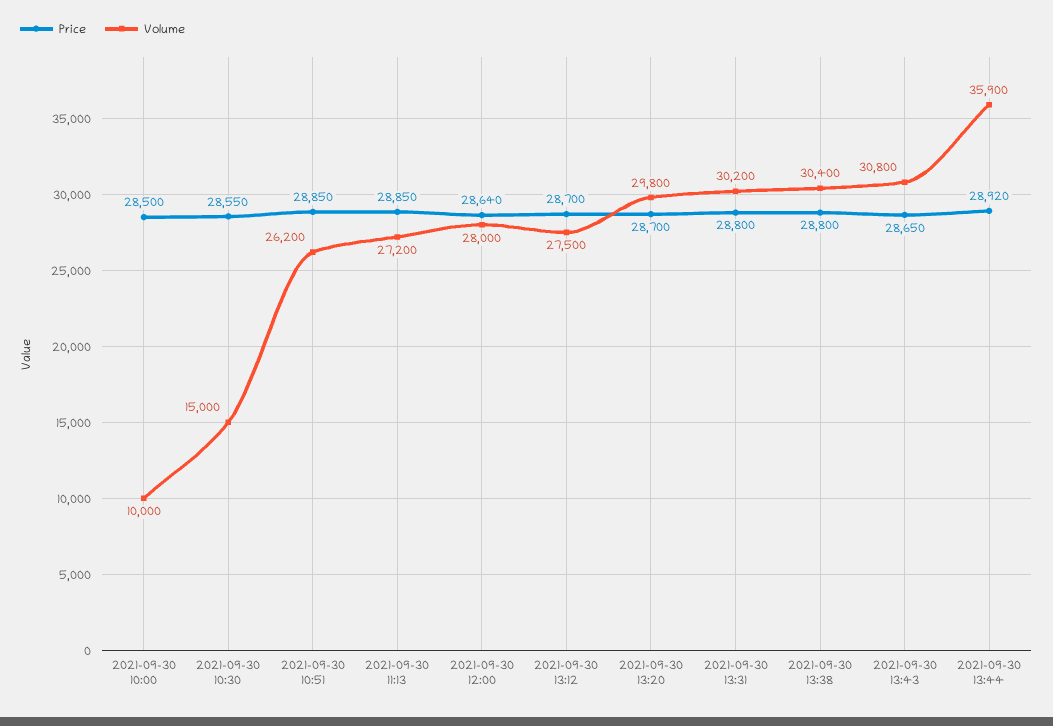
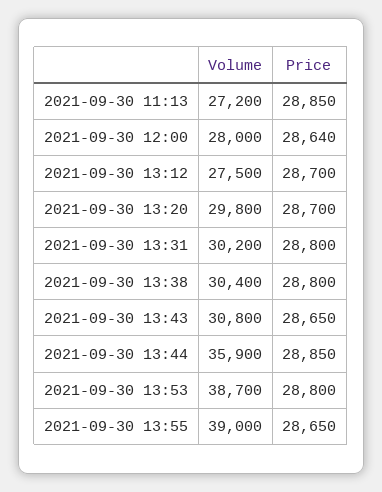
Price, 2021-09-30 10:00: 28500 -> none
Volume, 2021-09-30 10:00: 10000 -> none
Price, 2021-09-30 10:30: 28550 -> none
Volume, 2021-09-30 10:30: 15000 -> none
Price, 2021-09-30 10:51: 28850 -> none
Volume, 2021-09-30 10:51: 26200 -> none
Price, 2021-09-30 13:44: 28920 -> 28850
Volume, 2021-09-30 13:53: none -> 38700
Price, 2021-09-30 13:53: none -> 28800
Volume, 2021-09-30 13:55: none -> 39000
Price, 2021-09-30 13:55: none -> 28650

